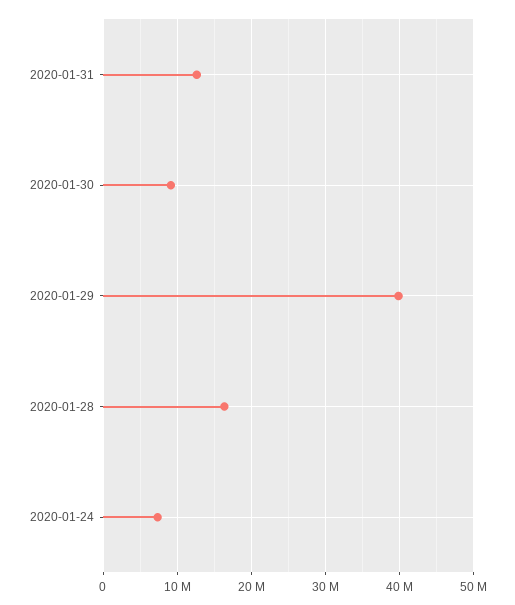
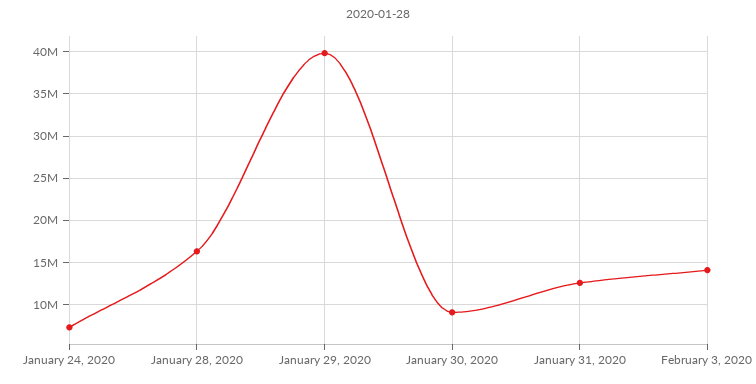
February 3, 2020: none -> 14000000

